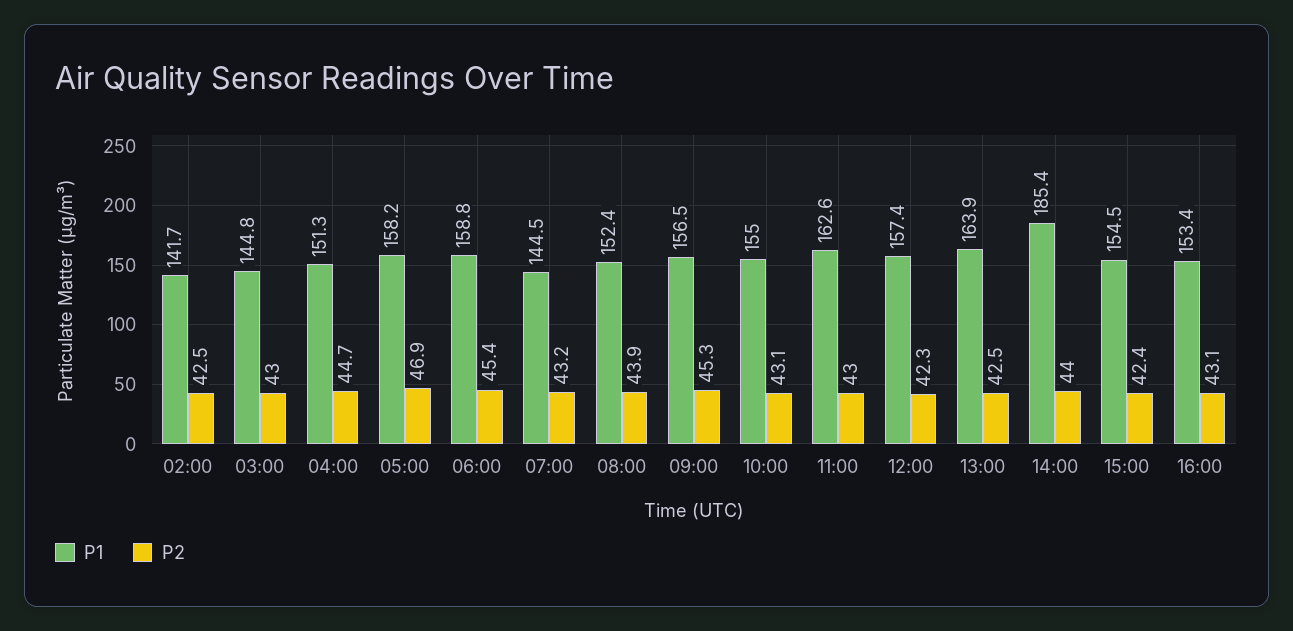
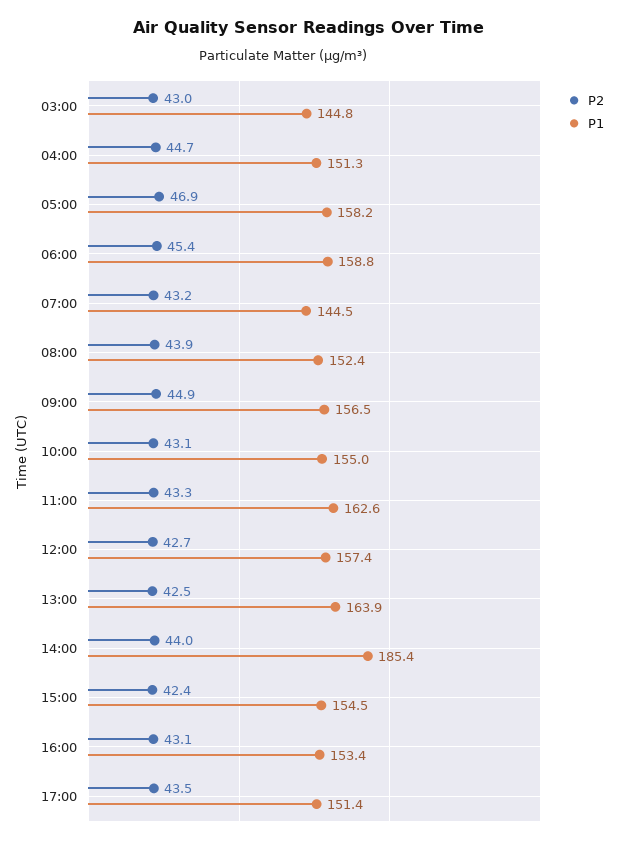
P1, 02:00: 141.7 -> none
P2, 02:00: 42.5 -> none
P2, 09:00: 45.3 -> 44.9
P2, 11:00: 43 -> 43.3
P2, 12:00: 42.3 -> 42.7
P2, 17:00: none -> 43.5
P1, 17:00: none -> 151.4

